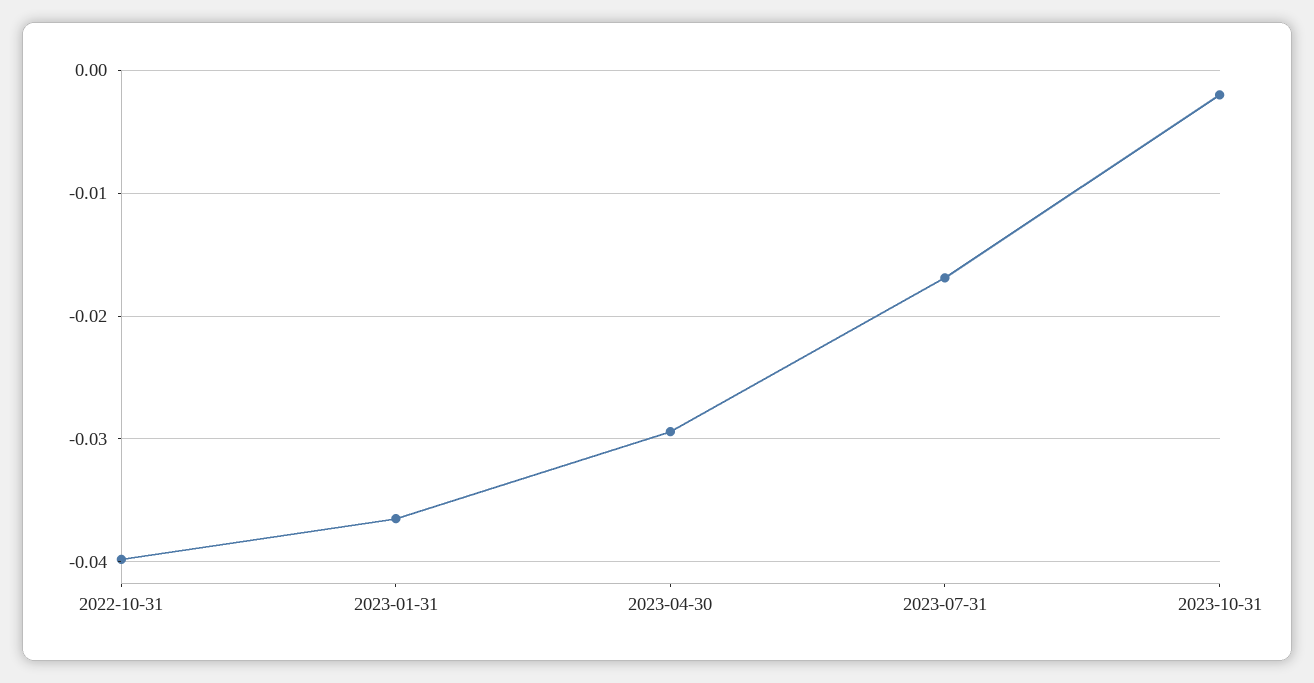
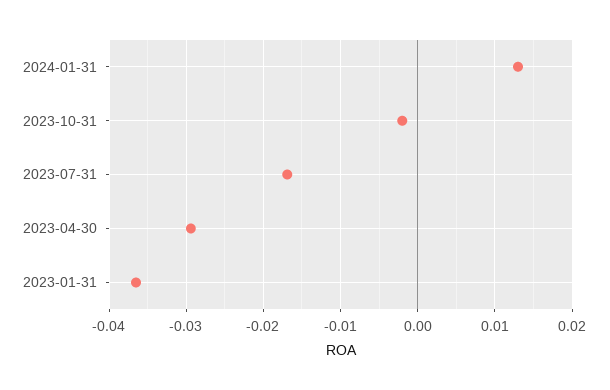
2022-10-31: -0.04 -> none
2024-01-31: none -> 0.013

